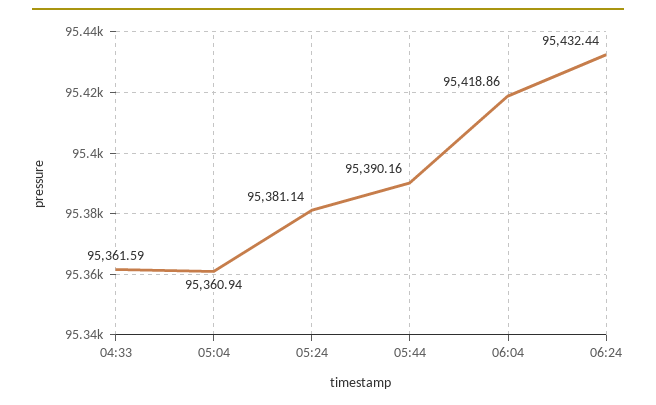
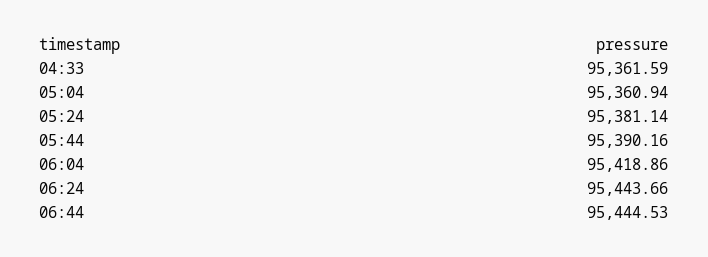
06:24: 95432.44 -> 95443.66
06:44: none -> 95444.53

